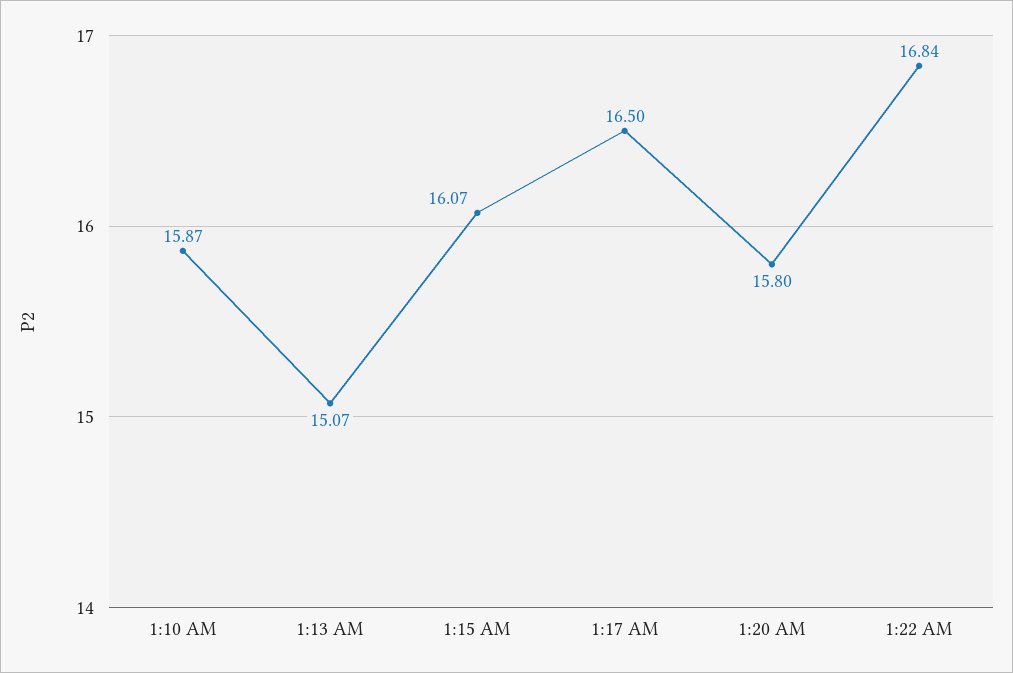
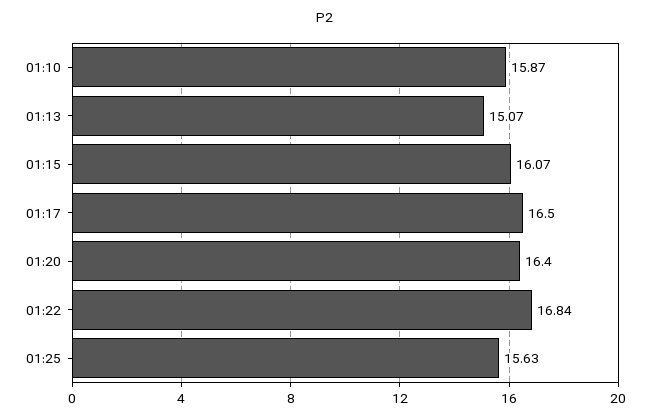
1:20 AM: 15.8 -> 16.4
01:25: none -> 15.63

